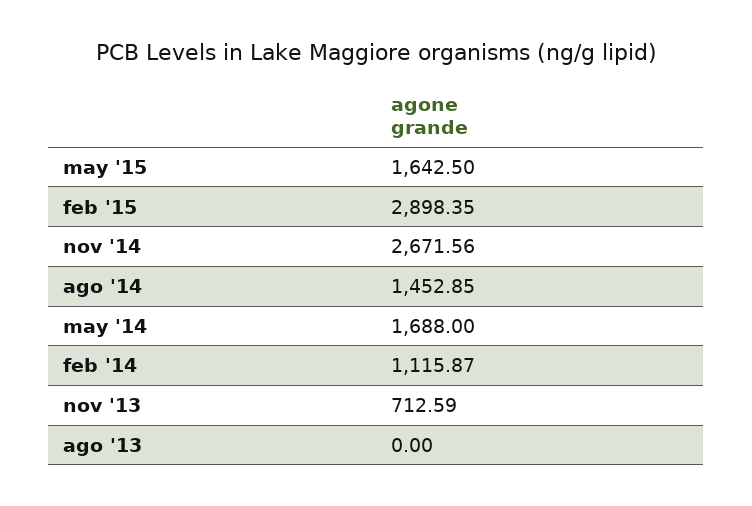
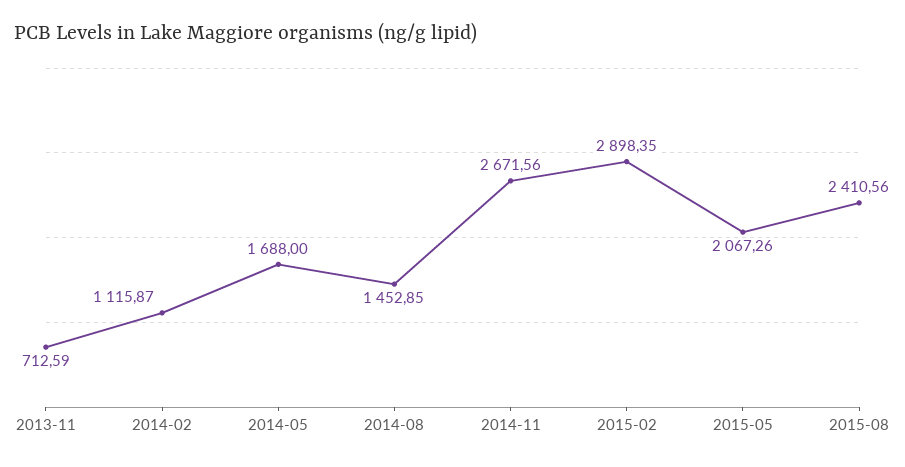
may '15: 1642.5 -> 2067.26
ago '13: 0 -> none
2015-08: none -> 2410.56

